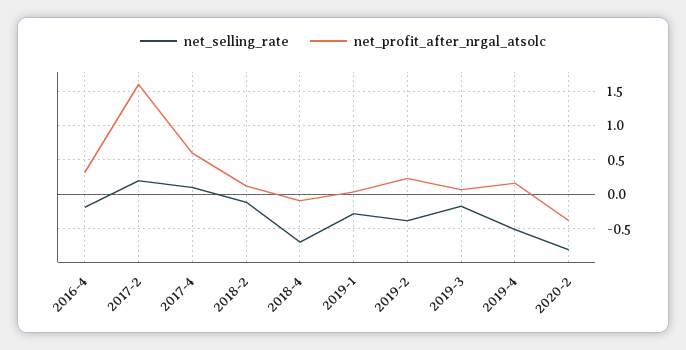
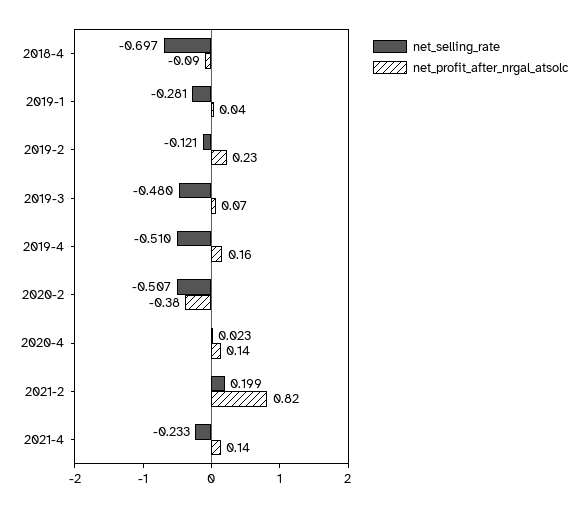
net_selling_rate, 2016-4: -0.2 -> none
net_profit_after_nrgal_atsolc, 2016-4: 0.3 -> none
net_selling_rate, 2017-2: 0.2 -> none
net_profit_after_nrgal_atsolc, 2017-2: 1.6 -> none
net_selling_rate, 2017-4: 0.1 -> none
net_profit_after_nrgal_atsolc, 2017-4: 0.6 -> none
net_selling_rate, 2018-2: -0.1 -> none
net_profit_after_nrgal_atsolc, 2018-2: 0.1 -> none
net_selling_rate, 2019-2: -0.4 -> -0.121
net_selling_rate, 2019-3: -0.2 -> -0.48
net_selling_rate, 2020-2: -0.8 -> -0.507
net_selling_rate, 2020-4: none -> 0.023
net_profit_after_nrgal_atsolc, 2020-4: none -> 0.14
net_selling_rate, 2021-2: none -> 0.199
net_profit_after_nrgal_atsolc, 2021-2: none -> 0.82
net_selling_rate, 2021-4: none -> -0.233
net_profit_after_nrgal_atsolc, 2021-4: none -> 0.14

